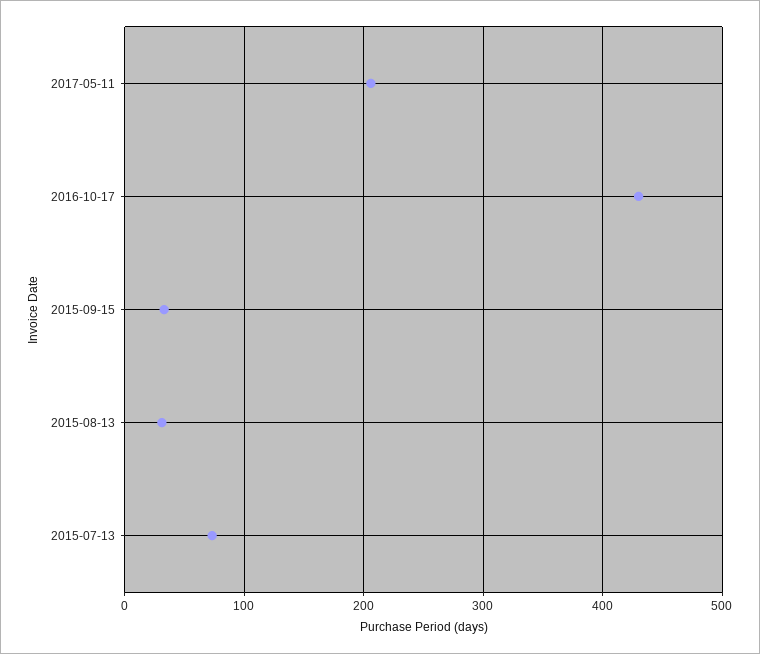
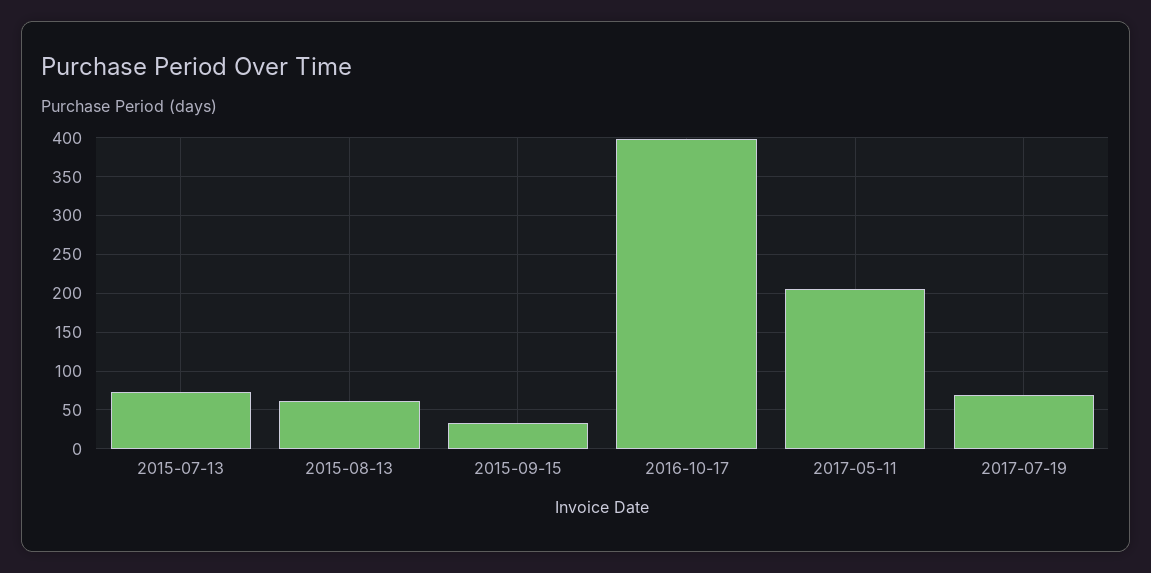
2016-10-17: 430 -> 400
2015-08-13: 30 -> 60
2017-07-19: none -> 70

